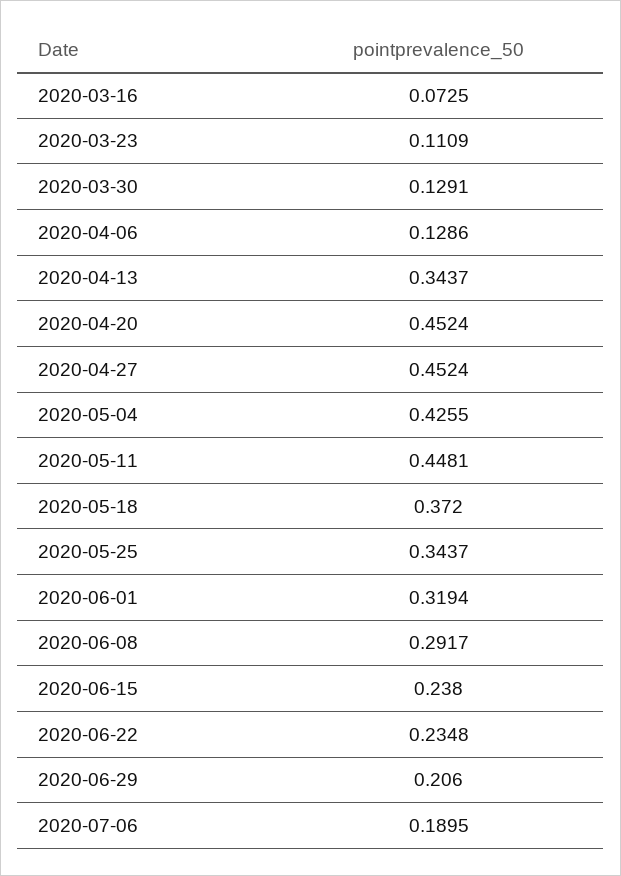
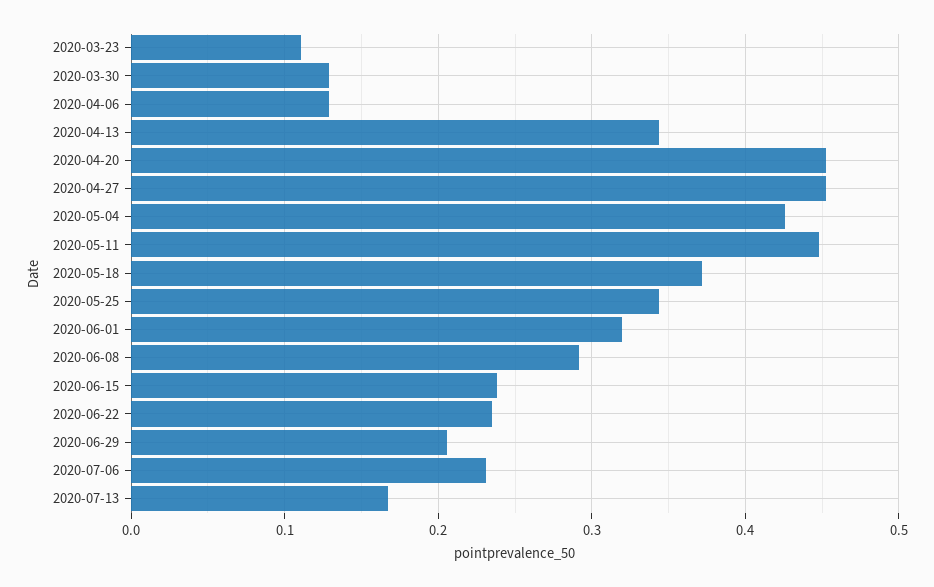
2020-03-16: 0.0725 -> none
2020-07-06: 0.1895 -> 0.23
2020-07-13: none -> 0.17

